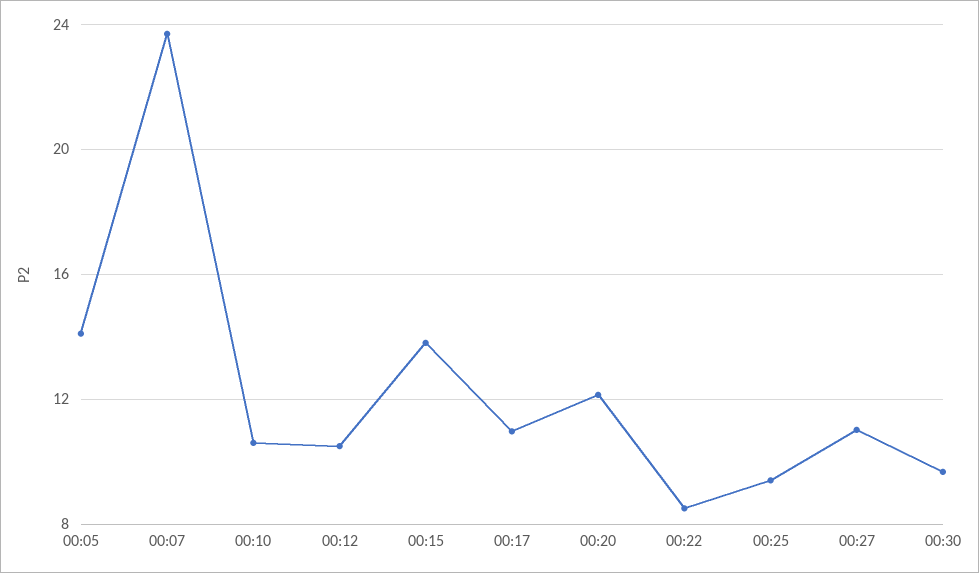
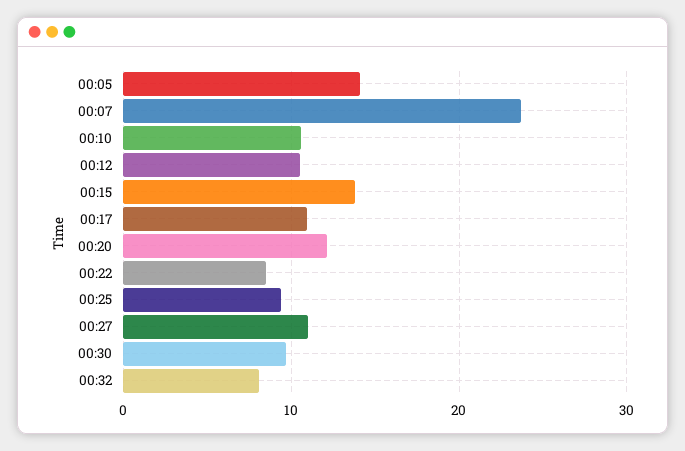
00:32: none -> 8

